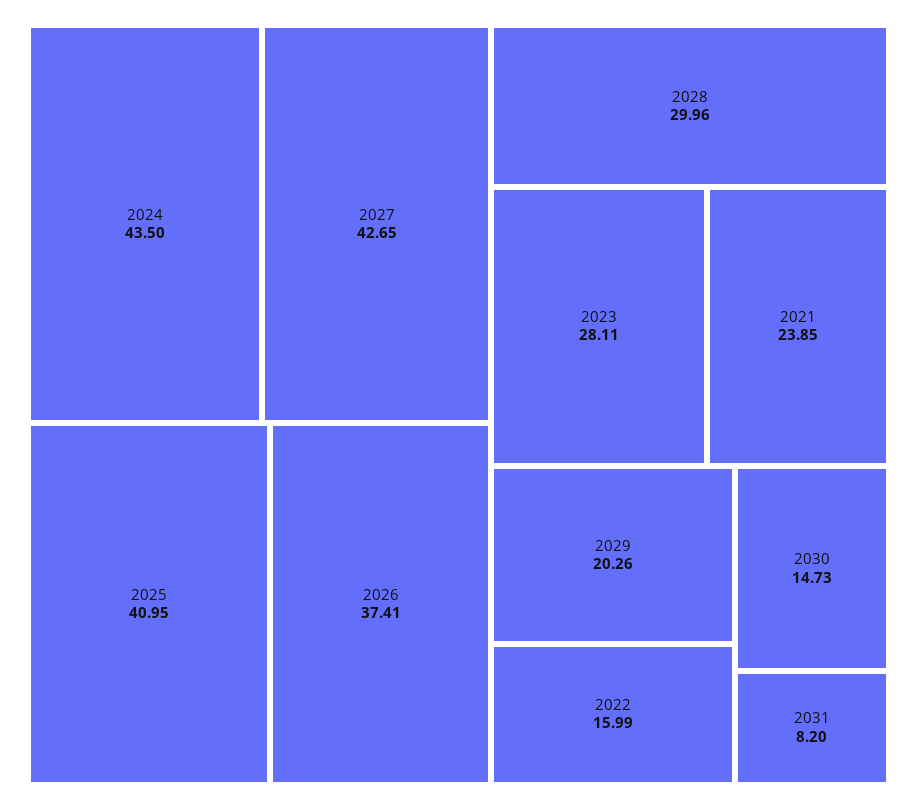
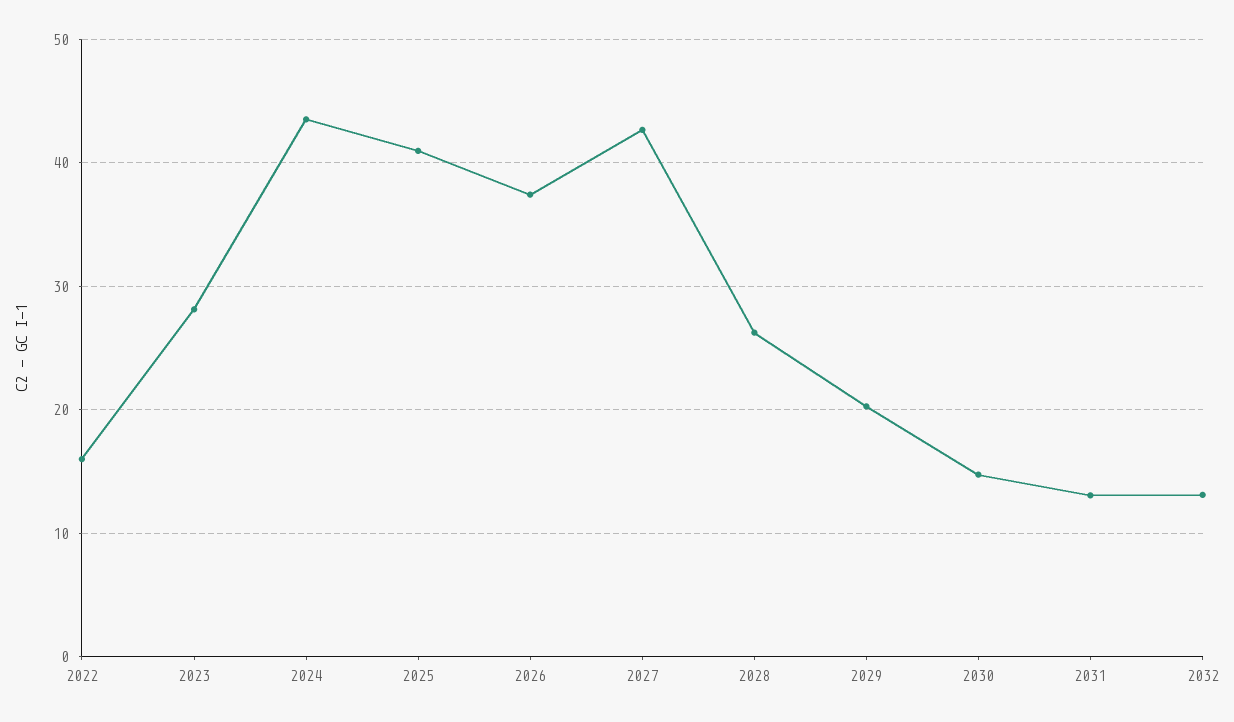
2028: 29.96 -> 26
2021: 23.85 -> none
2031: 8.2 -> 13
2032: none -> 13

